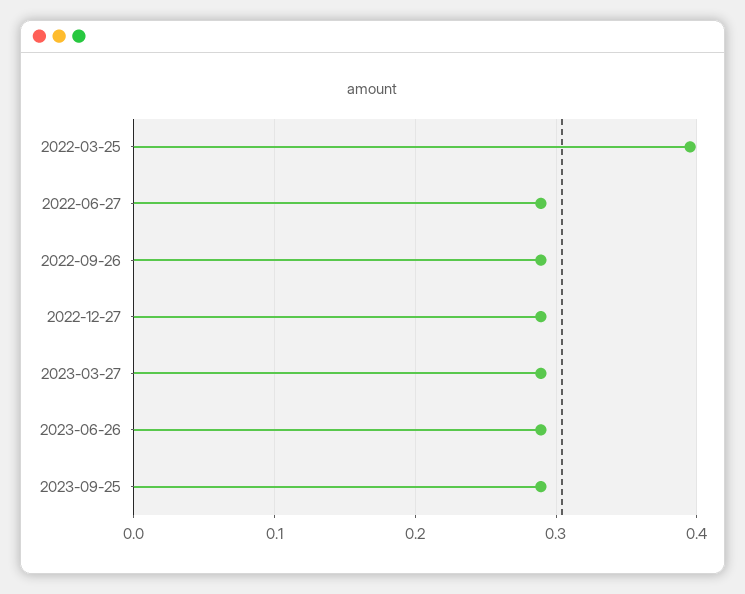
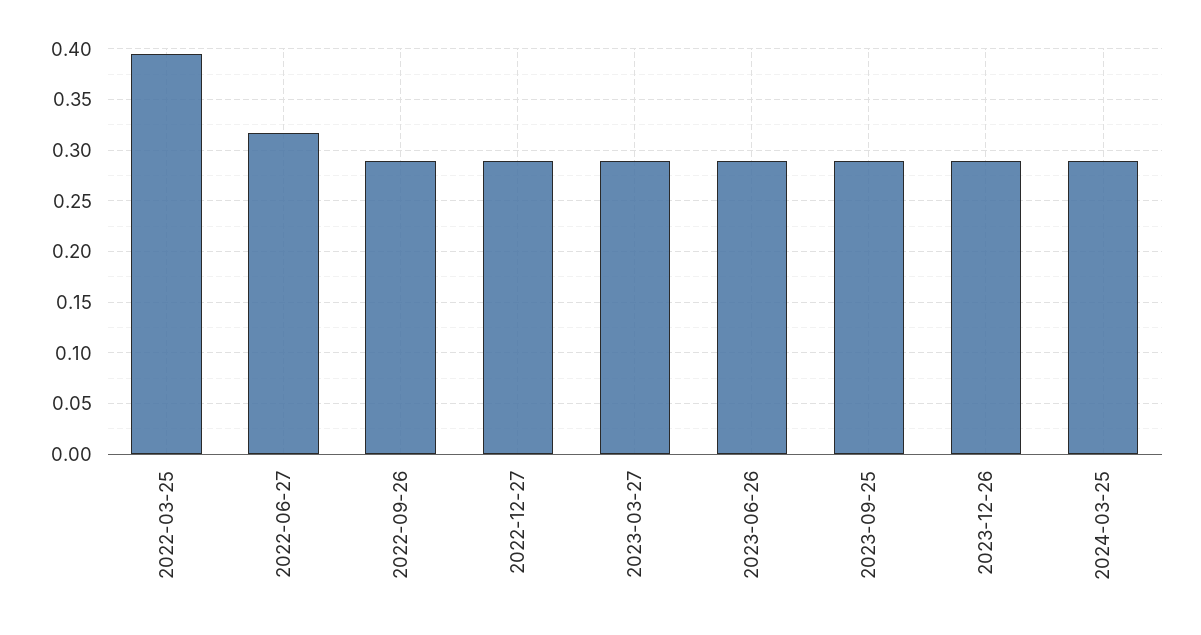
2022-06-27: 0.29 -> 0.32
2023-12-26: none -> 0.29
2024-03-25: none -> 0.29

